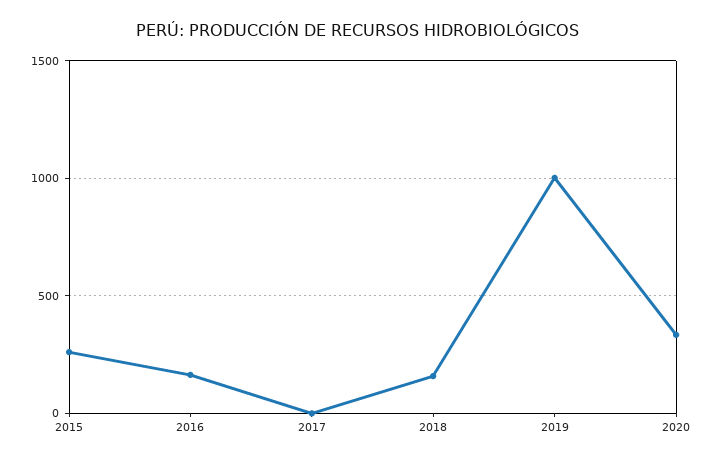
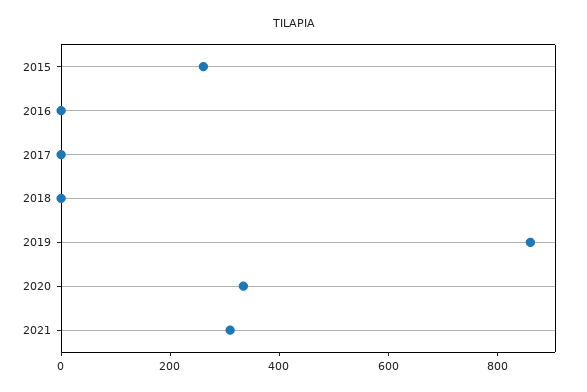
2016: 150 -> 0
2018: 150 -> 0
2019: 1000 -> 850
2021: none -> 300

